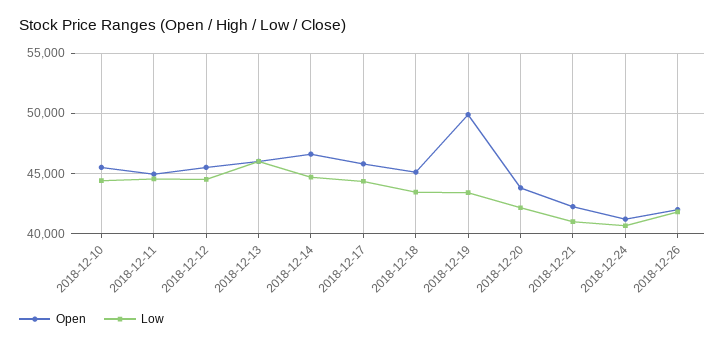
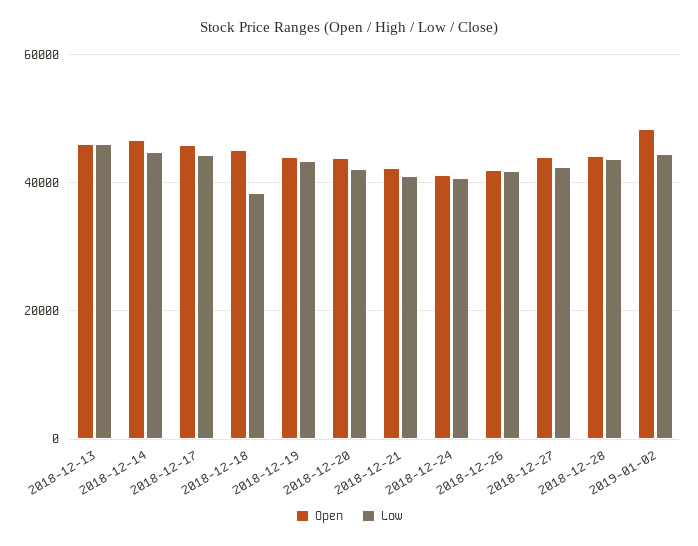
Open, 2018-12-10: 45500 -> none
Low, 2018-12-10: 44500 -> none
Open, 2018-12-11: 45000 -> none
Low, 2018-12-11: 44500 -> none
Open, 2018-12-12: 45500 -> none
Low, 2018-12-12: 44500 -> none
Low, 2018-12-18: 43500 -> 38000
Open, 2018-12-19: 50000 -> 44000
Open, 2018-12-27: none -> 44000
Low, 2018-12-27: none -> 42000
Open, 2018-12-28: none -> 44000
Low, 2018-12-28: none -> 44000
Open, 2019-01-02: none -> 48000
Low, 2019-01-02: none -> 44000

